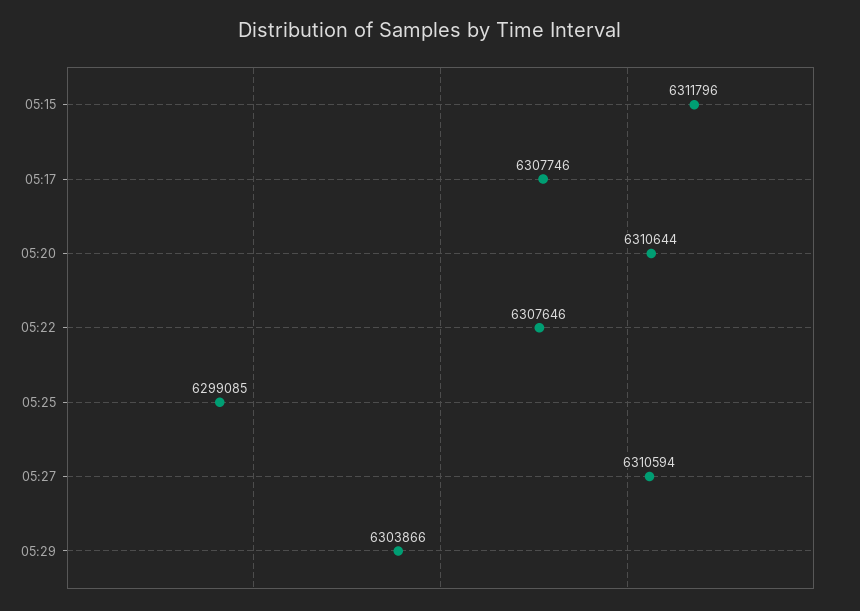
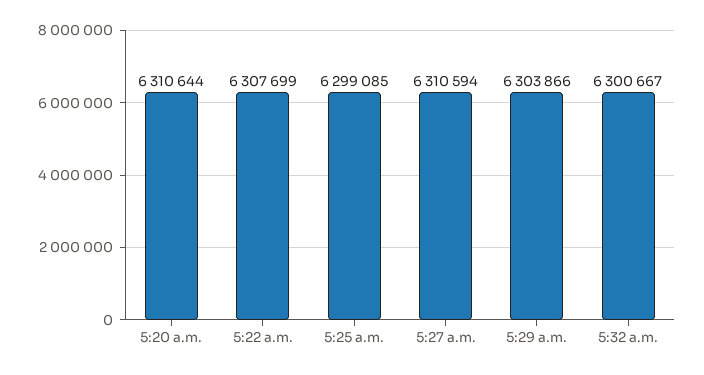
05:15: 6311796 -> none
05:17: 6307746 -> none
05:22: 6307646 -> 6307699
5:32 a.m.: none -> 6300667

